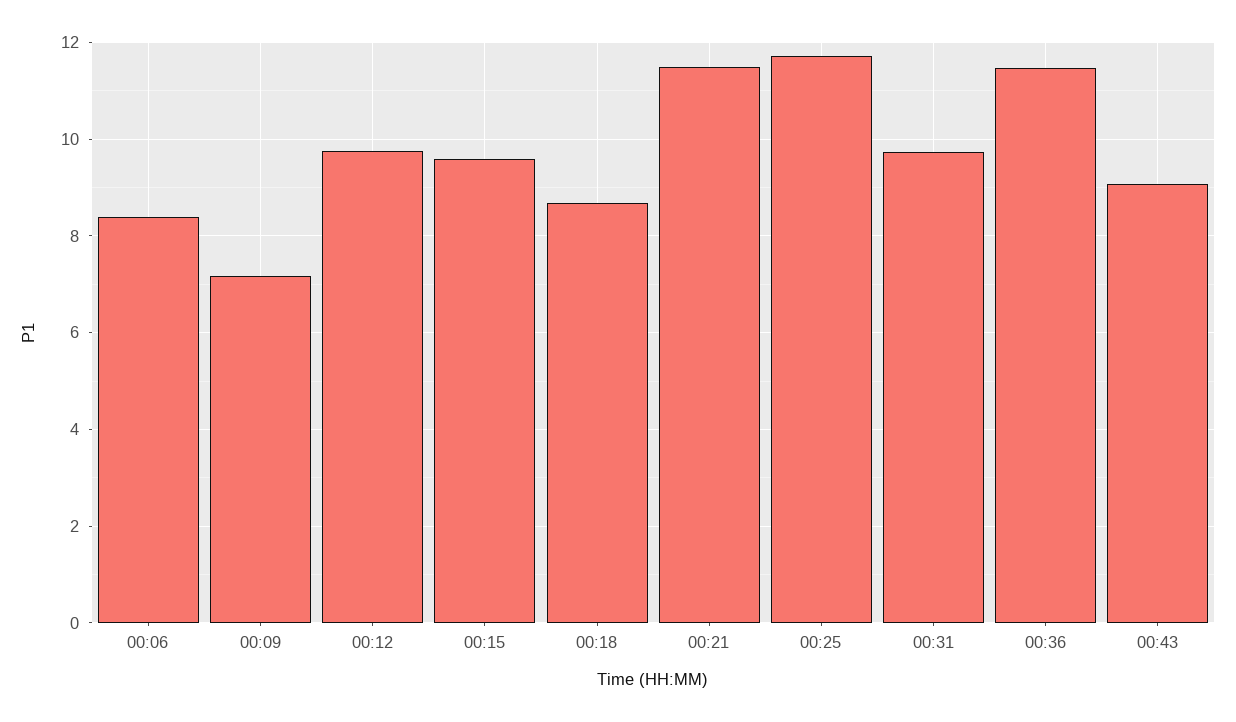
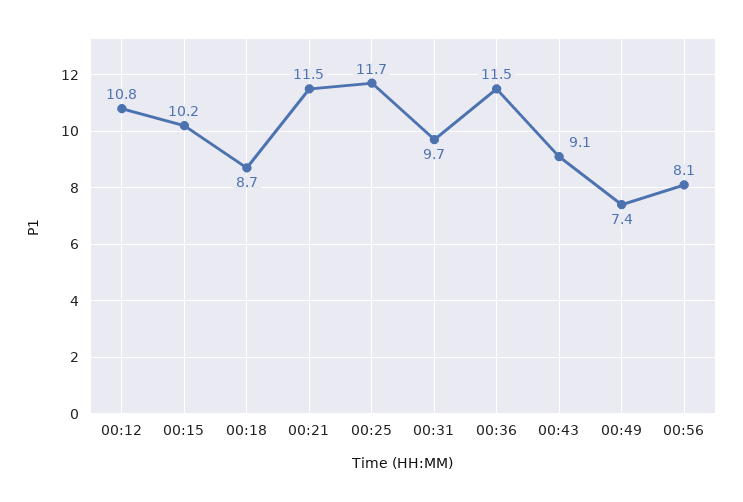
00:06: 8.4 -> none
00:09: 7.2 -> none
00:12: 9.8 -> 10.8
00:15: 9.6 -> 10.2
00:49: none -> 7.4
00:56: none -> 8.1

